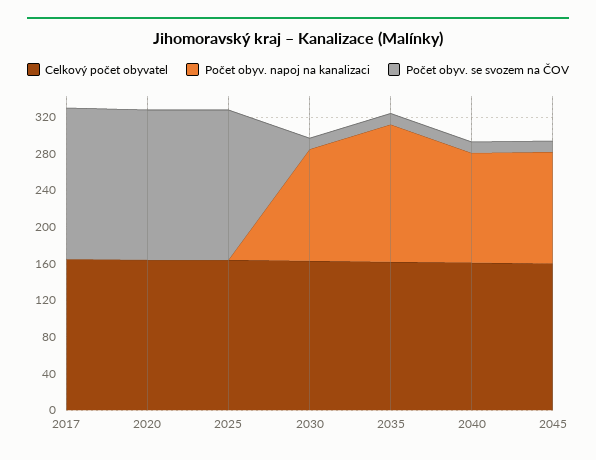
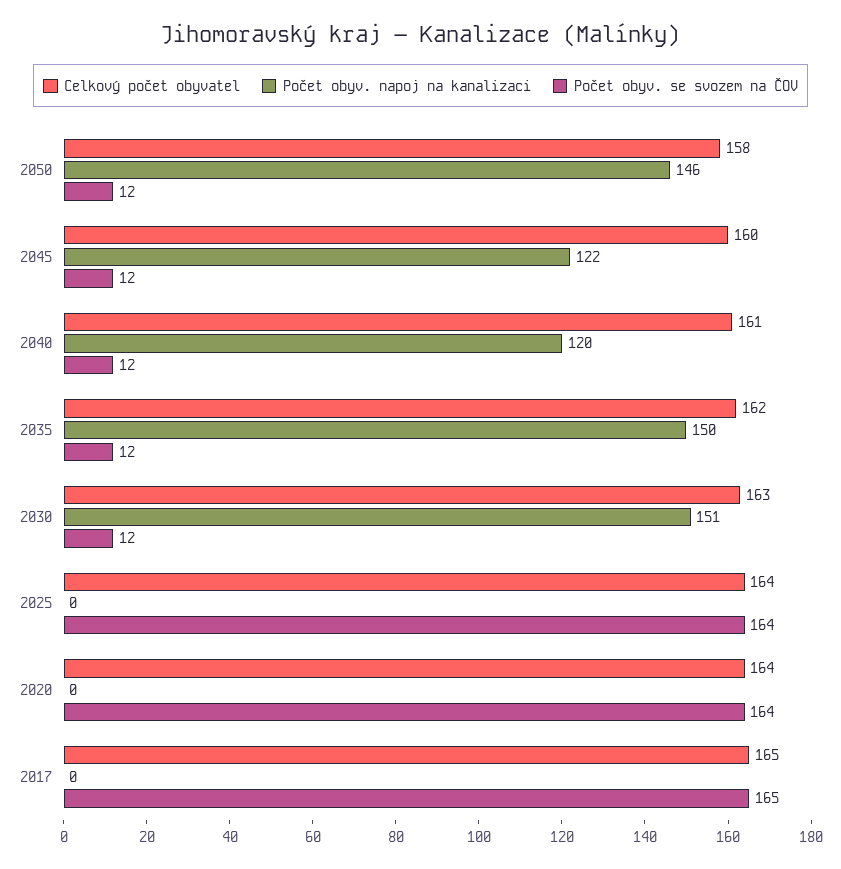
Počet obyv. napoj na kanalizaci, 2030: 120 -> 151
Celkový počet obyvatel, 2050: none -> 158
Počet obyv. napoj na kanalizaci, 2050: none -> 146
Počet obyv. se svozem na ČOV, 2050: none -> 12

